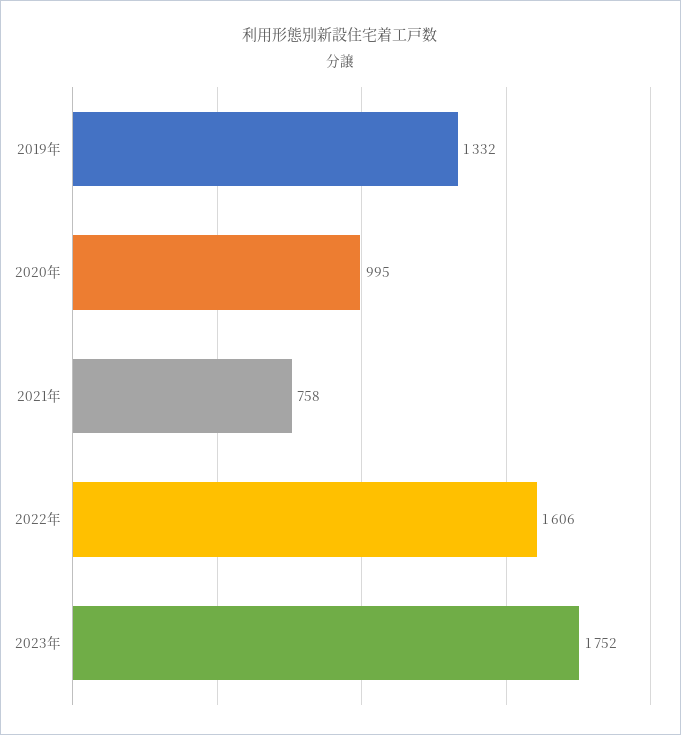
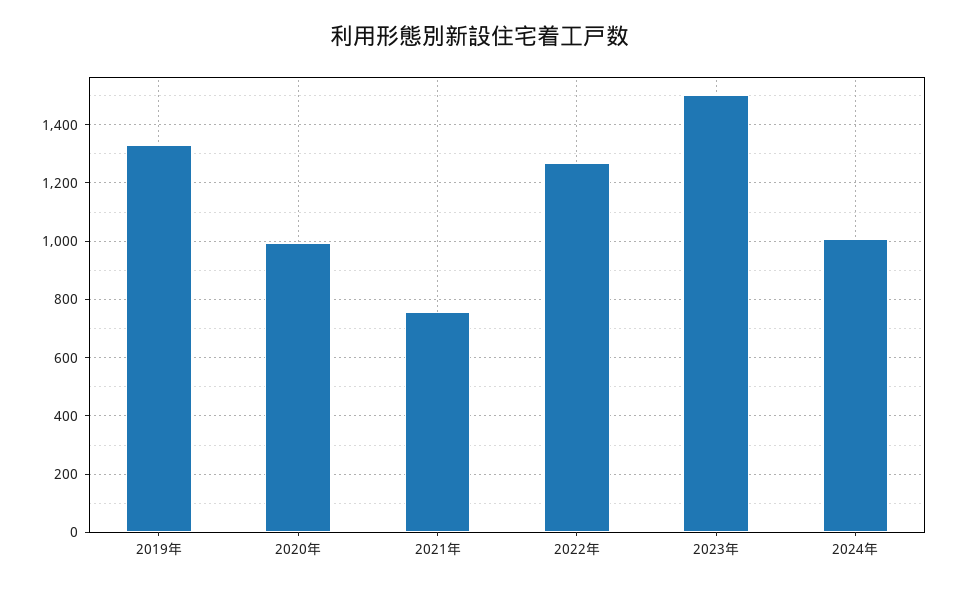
2022年: 1606 -> 1275
2023年: 1752 -> 1500
2024年: none -> 1000

